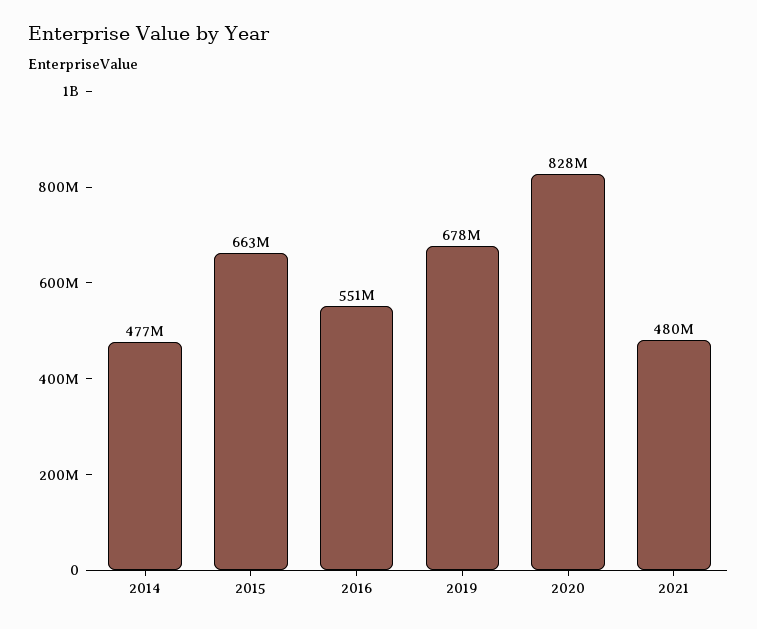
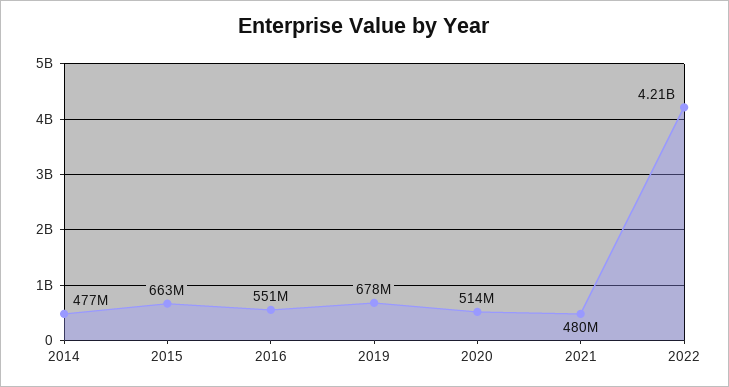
2020: 828000000 -> 514000000
2022: none -> 4210000000

